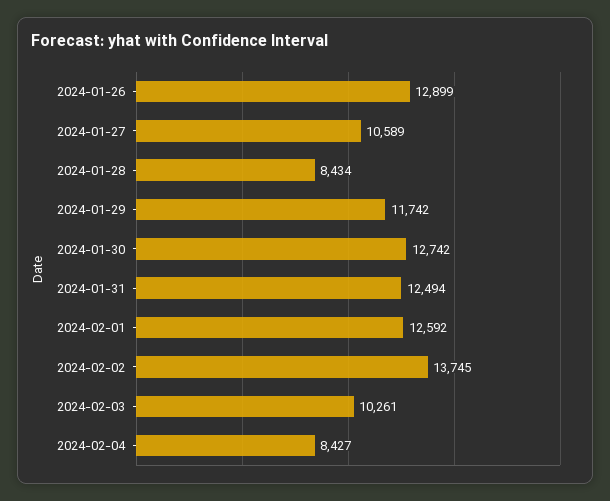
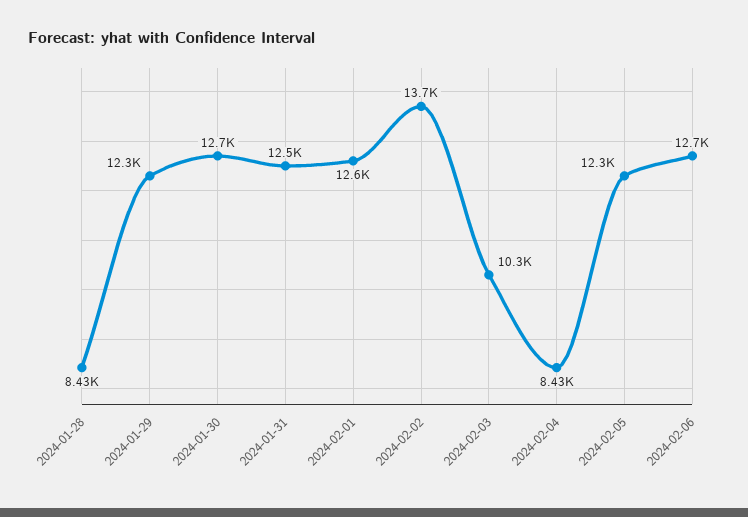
2024-01-26: 12899 -> none
2024-01-27: 10589 -> none
2024-01-29: 11742 -> 12300
2024-02-05: none -> 12300
2024-02-06: none -> 12700

